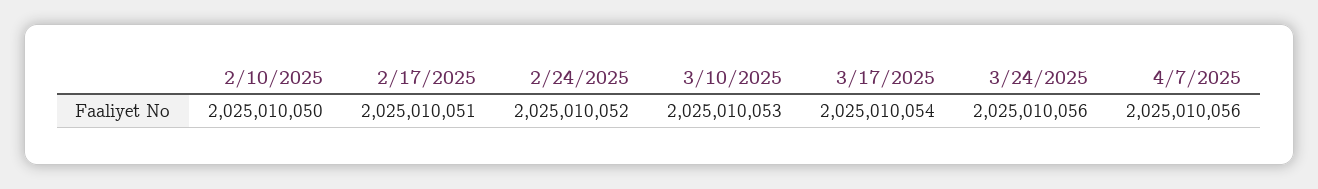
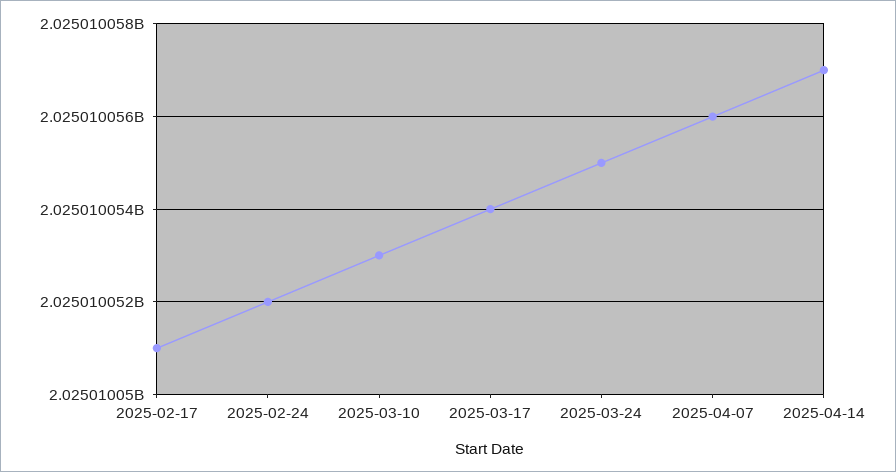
2/10/2025: 2025010050 -> none
3/24/2025: 2025010056 -> 2025010055
2025-04-14: none -> 2025010057

